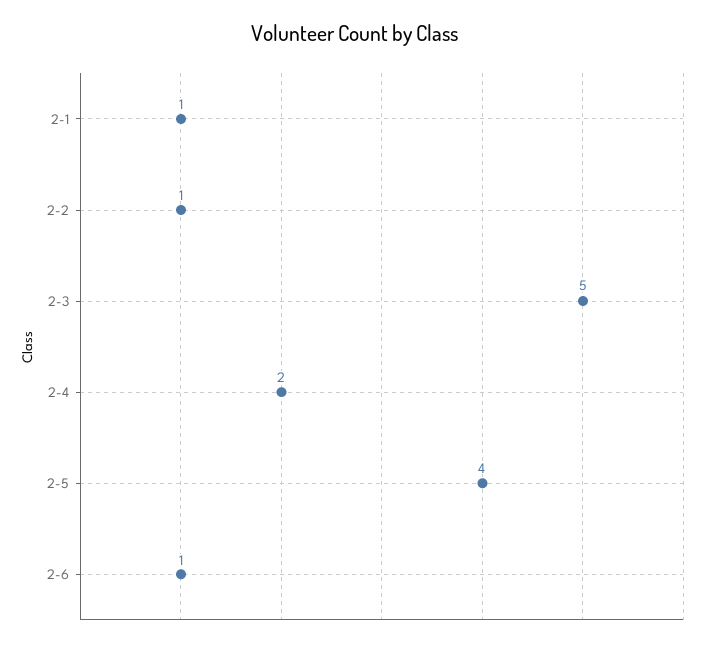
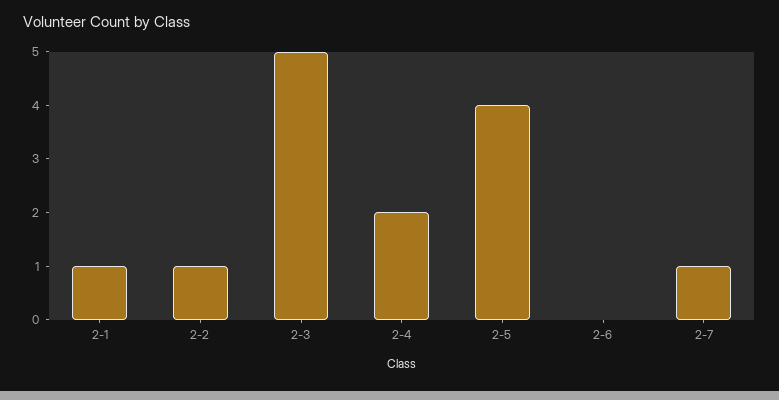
2-6: 1 -> 0
2-7: none -> 1

